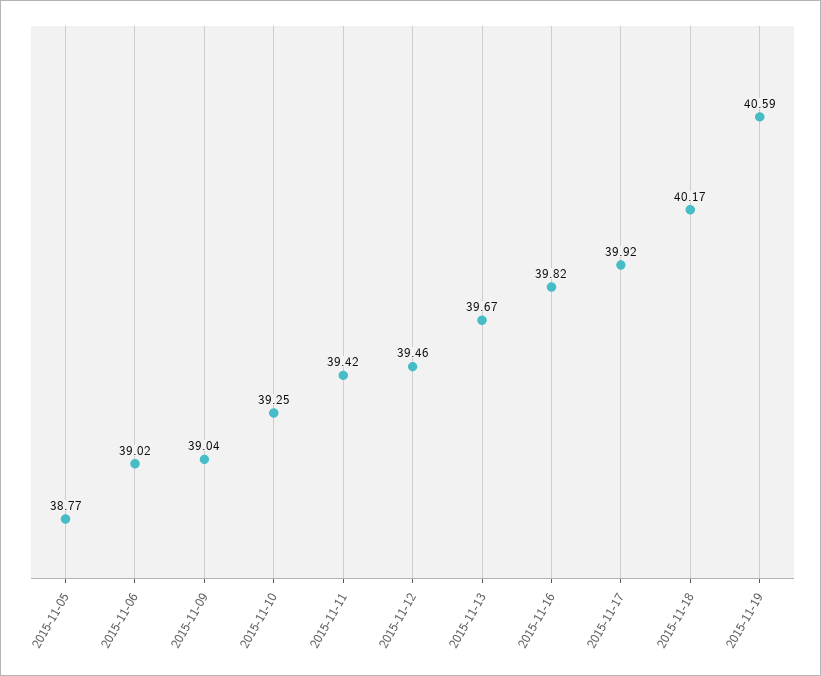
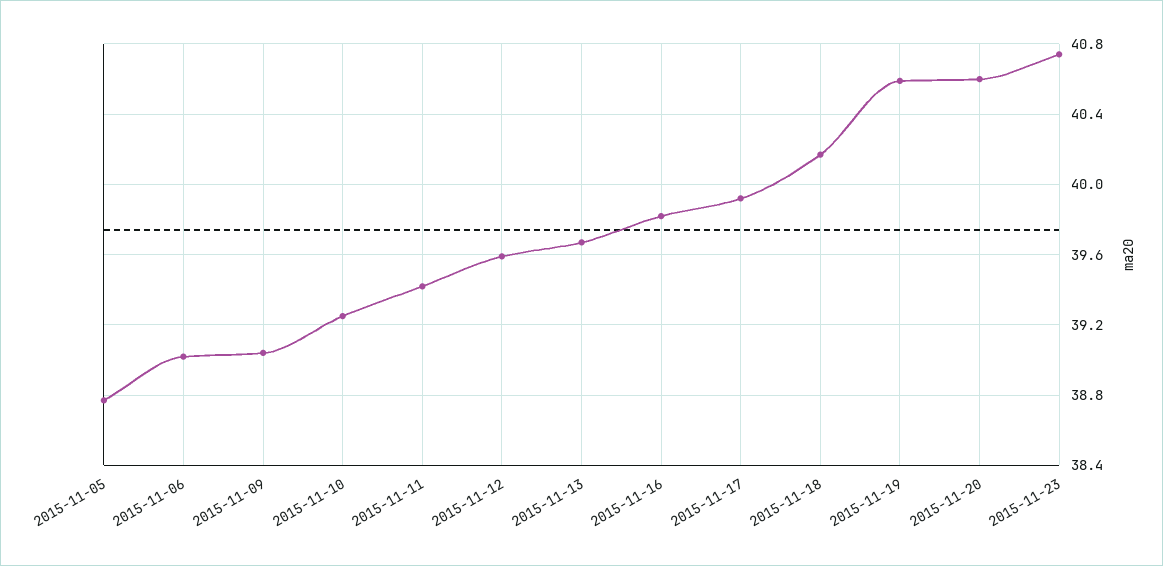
2015-11-12: 39.46 -> 39.6
2015-11-20: none -> 40.6
2015-11-23: none -> 40.75

